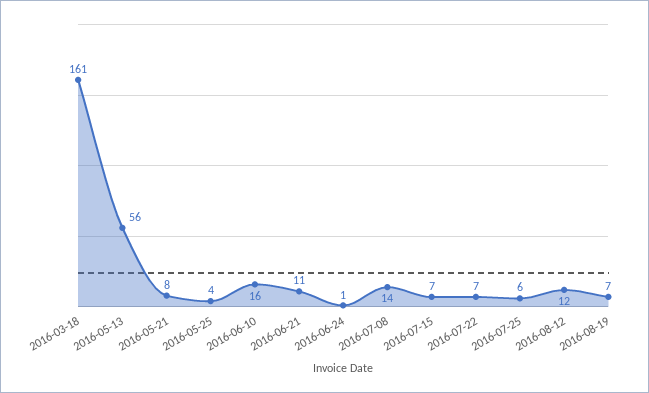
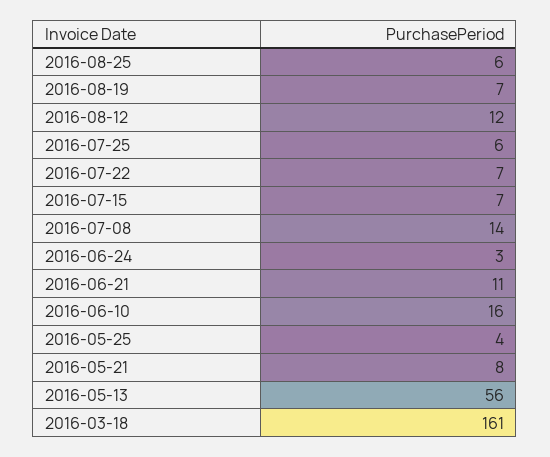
2016-06-24: 1 -> 3
2016-08-25: none -> 6

